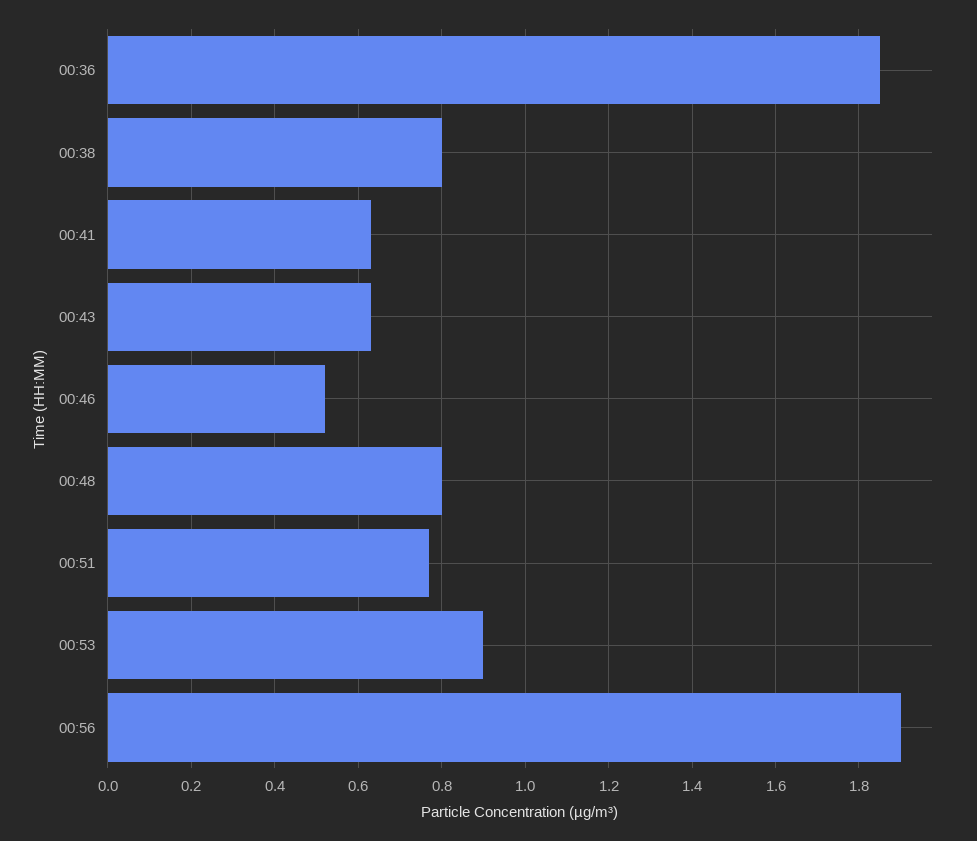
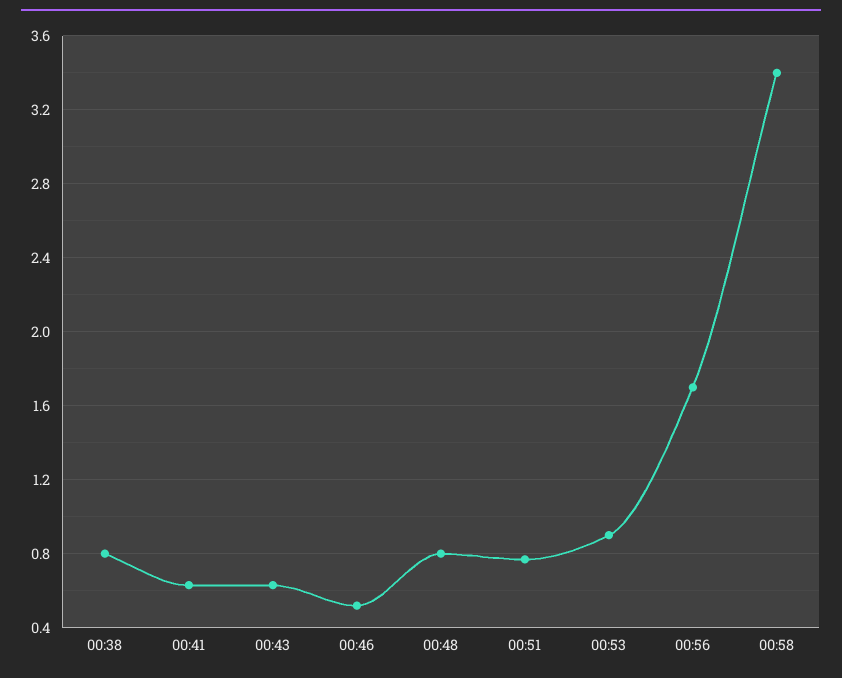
00:36: 1.85 -> none
00:56: 1.9 -> 1.7
00:58: none -> 3.4

